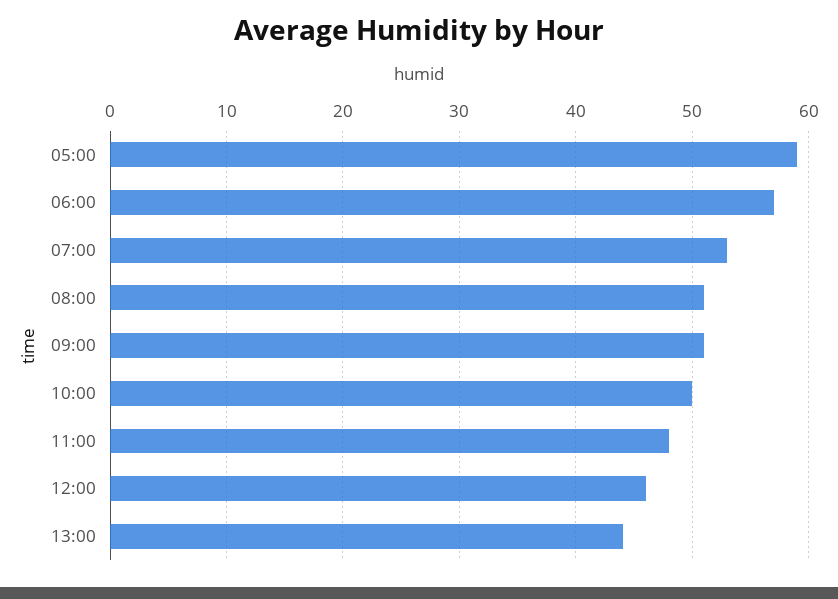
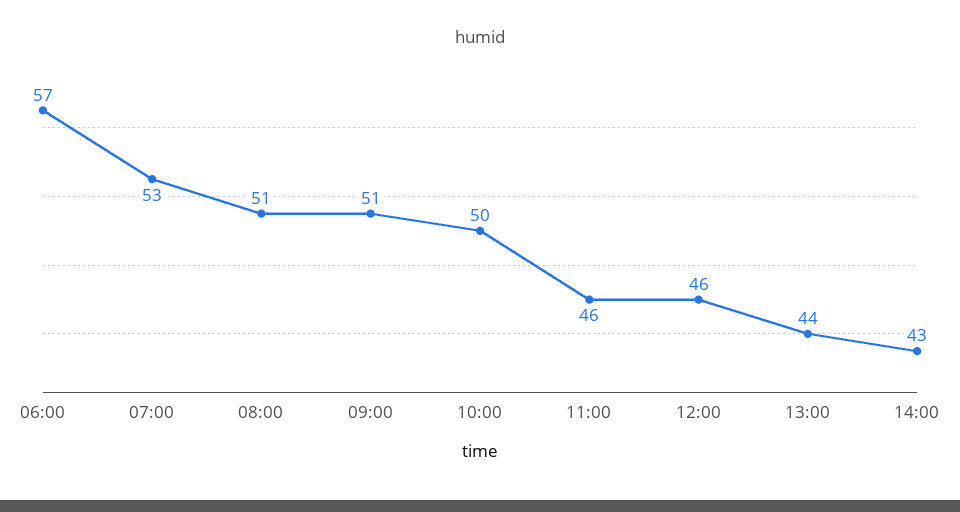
05:00: 59 -> none
11:00: 48 -> 46
14:00: none -> 43

